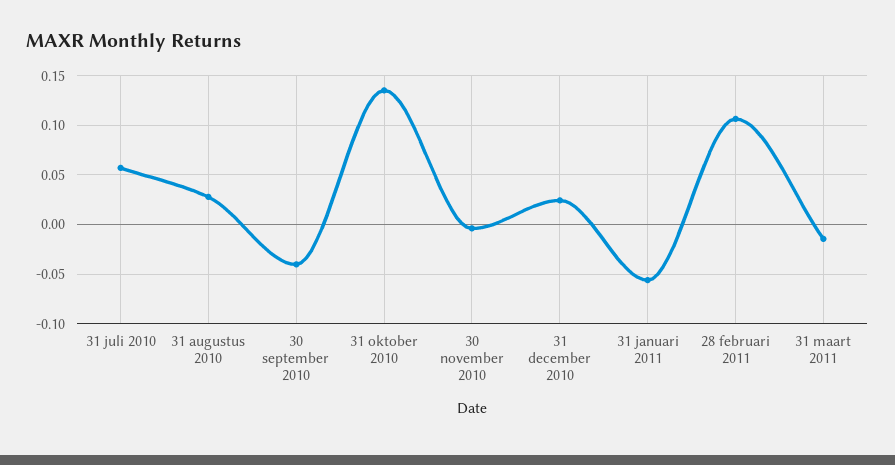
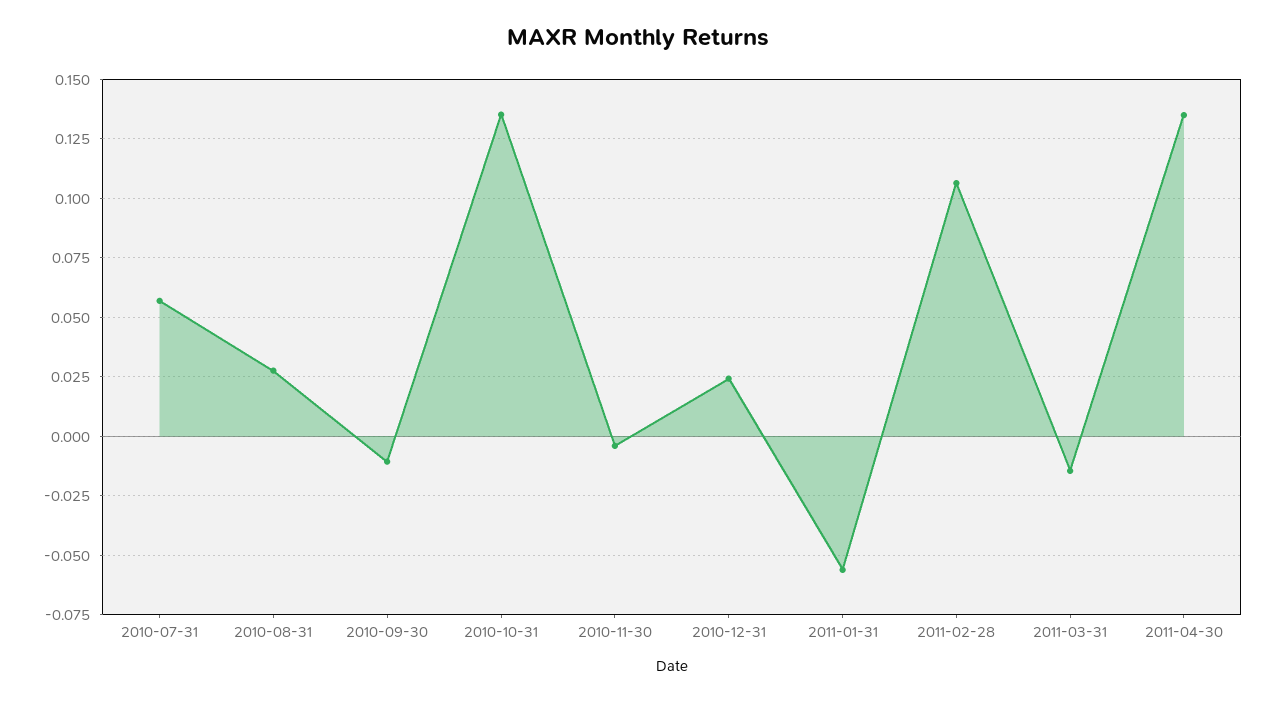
30 september 2010: -0.04 -> -0.01
2011-04-30: none -> 0.135

